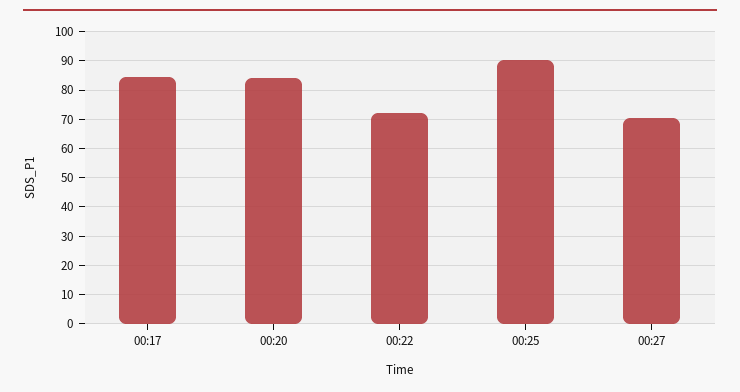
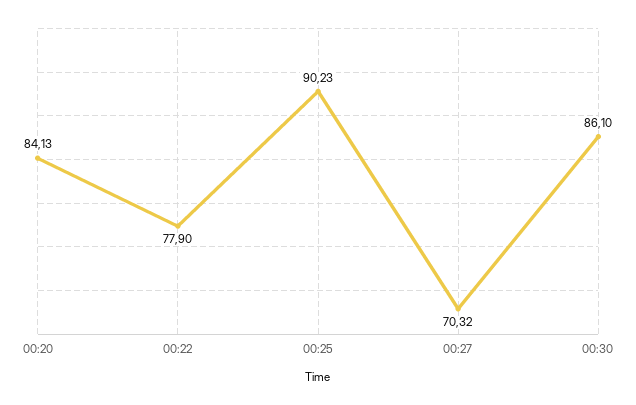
00:17: 85 -> none
00:22: 72.5 -> 77.9
00:30: none -> 86.1

